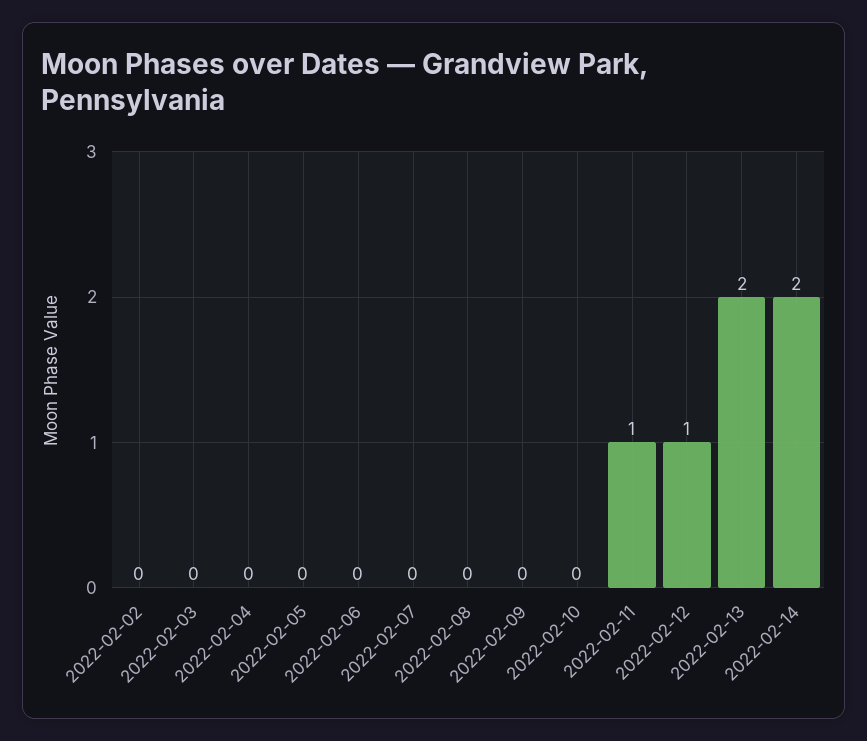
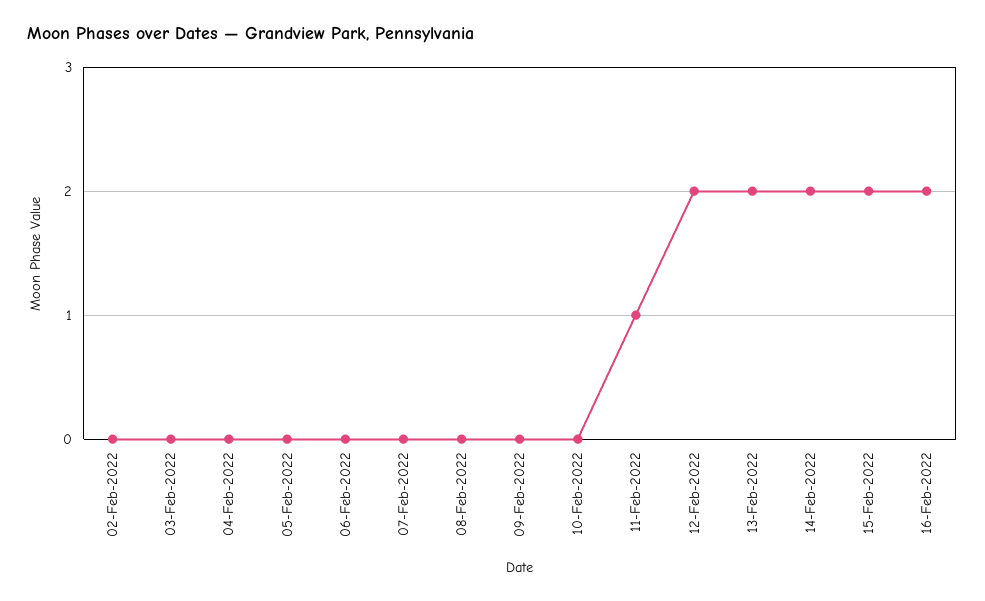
2022-02-12: 1 -> 2
15-Feb-2022: none -> 2
16-Feb-2022: none -> 2

